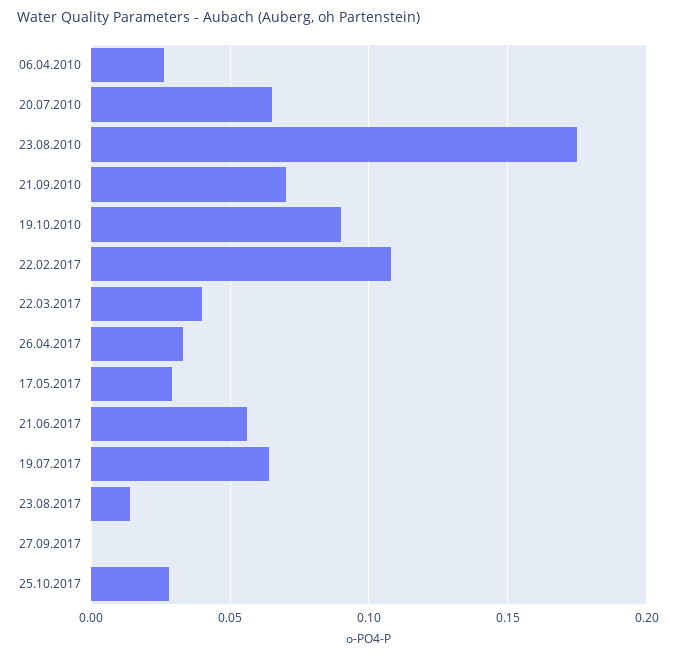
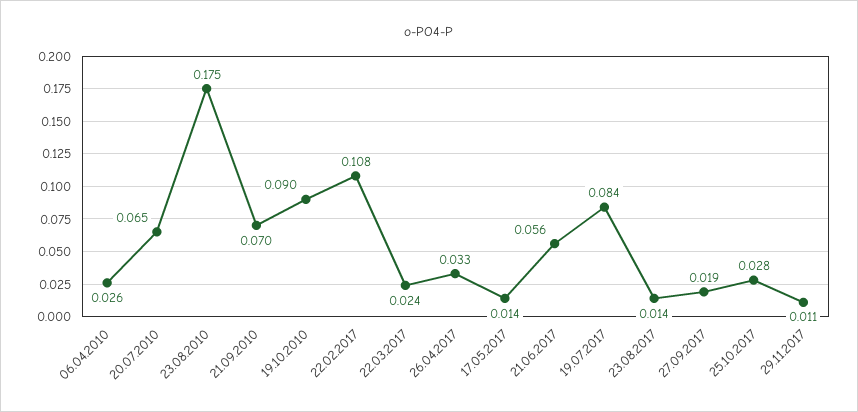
22.03.2017: 0.04 -> 0.024
17.05.2017: 0.03 -> 0.014
19.07.2017: 0.065 -> 0.084
27.09.2017: 0 -> 0.019
29.11.2017: none -> 0.011

